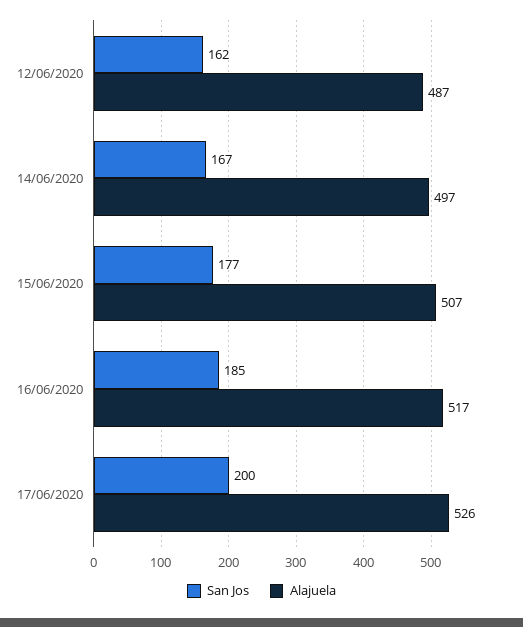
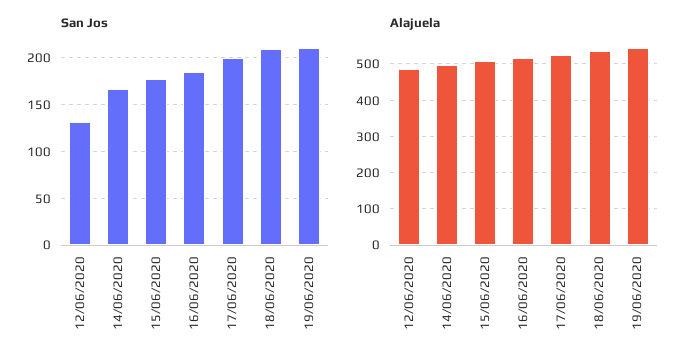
San Jos, 12/06/2020: 162 -> 130
San Jos, 18/06/2020: none -> 210
San Jos, 19/06/2020: none -> 210
Alajuela, 18/06/2020: none -> 540
Alajuela, 19/06/2020: none -> 540

